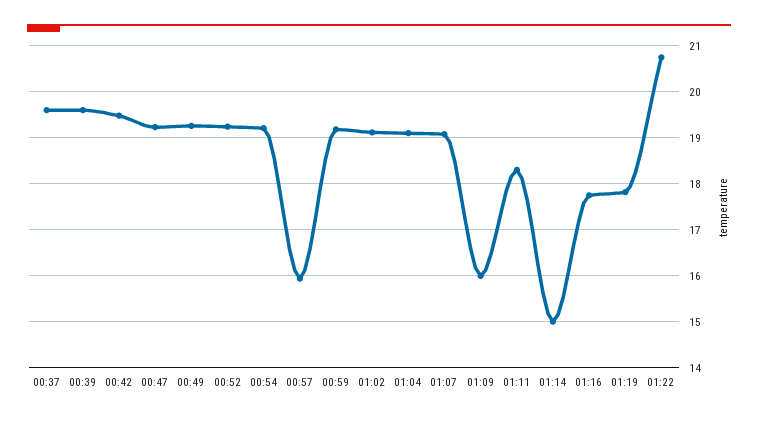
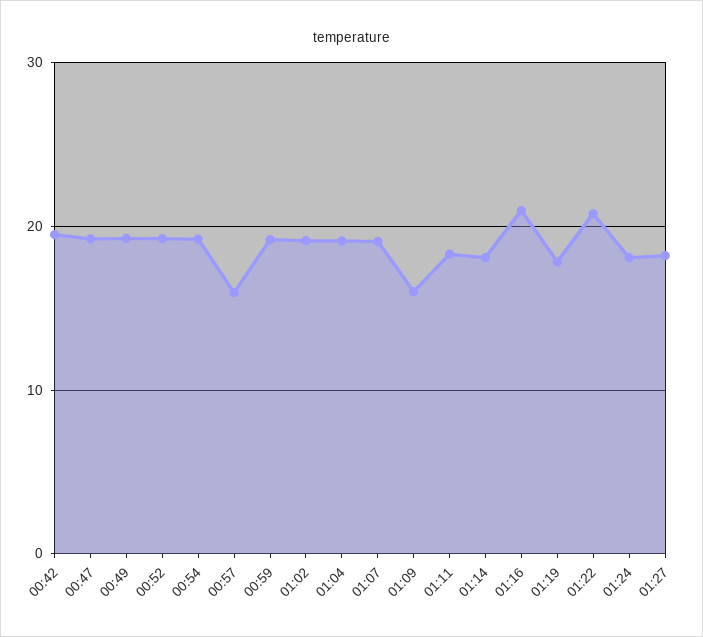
00:37: 19.6 -> none
00:39: 19.6 -> none
01:14: 15 -> 18
01:16: 17.8 -> 21
01:24: none -> 18
01:27: none -> 18

